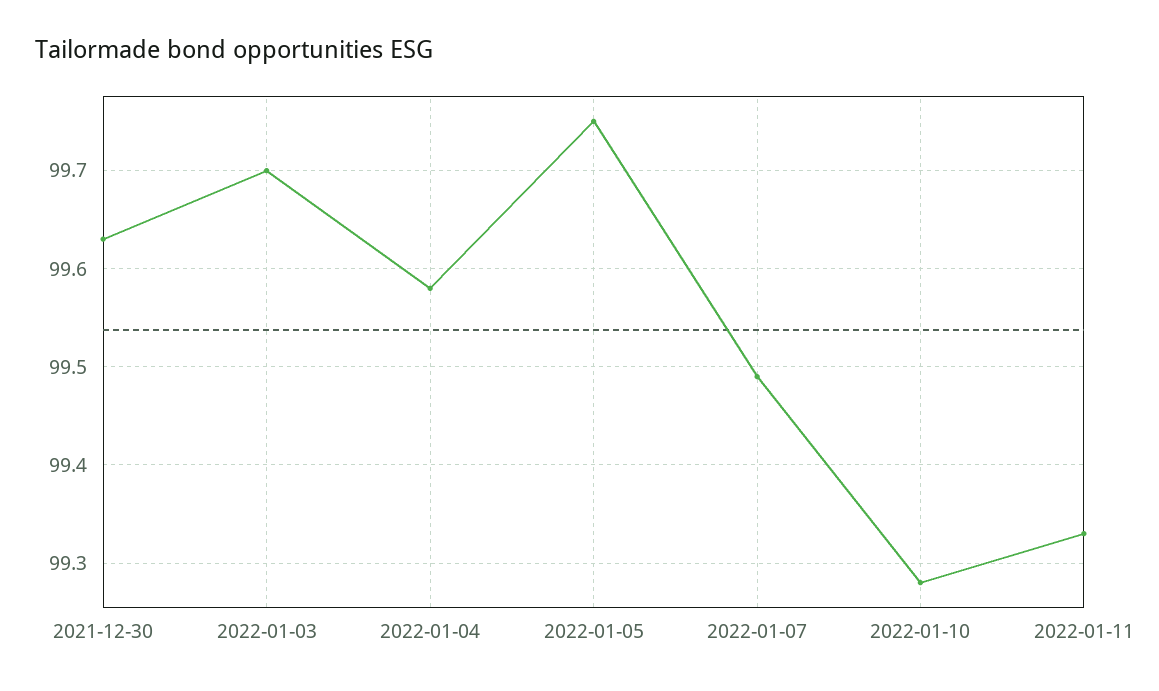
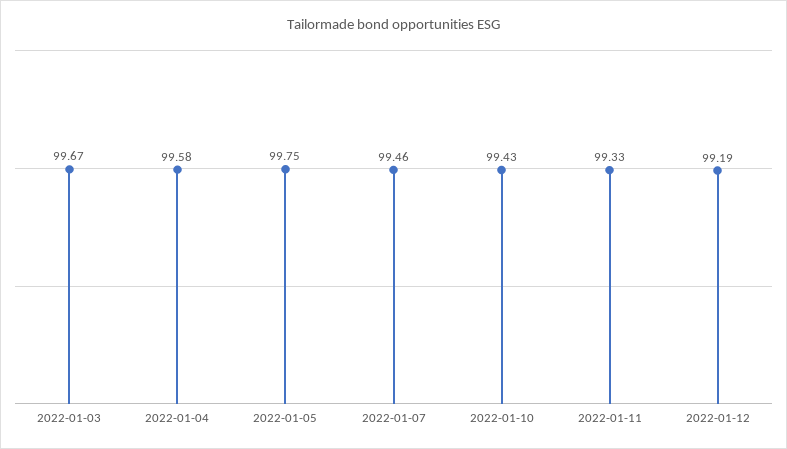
2021-12-30: 99.63 -> none
2022-01-03: 99.7 -> 99.67
2022-01-07: 99.49 -> 99.46
2022-01-10: 99.28 -> 99.43
2022-01-12: none -> 99.19

